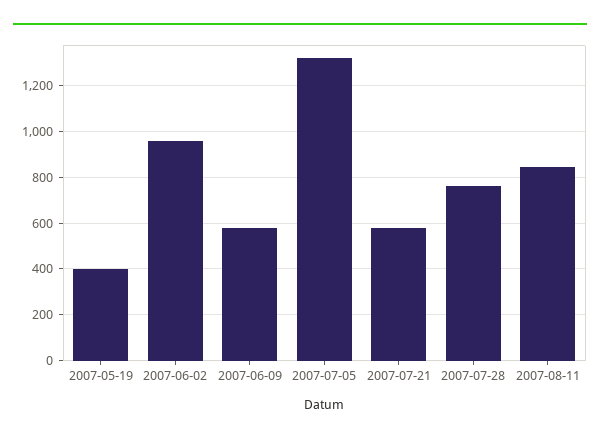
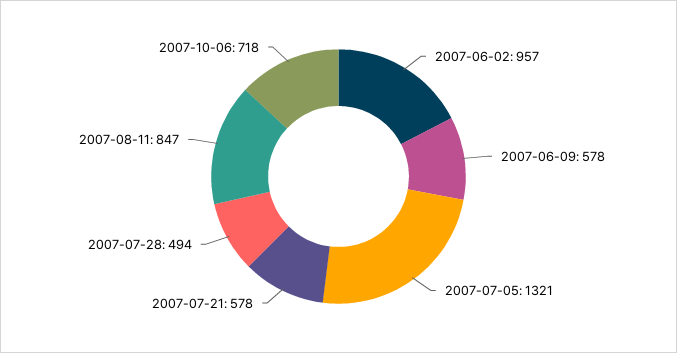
2007-05-19: 400 -> none
2007-07-28: 750 -> 494
2007-10-06: none -> 718

